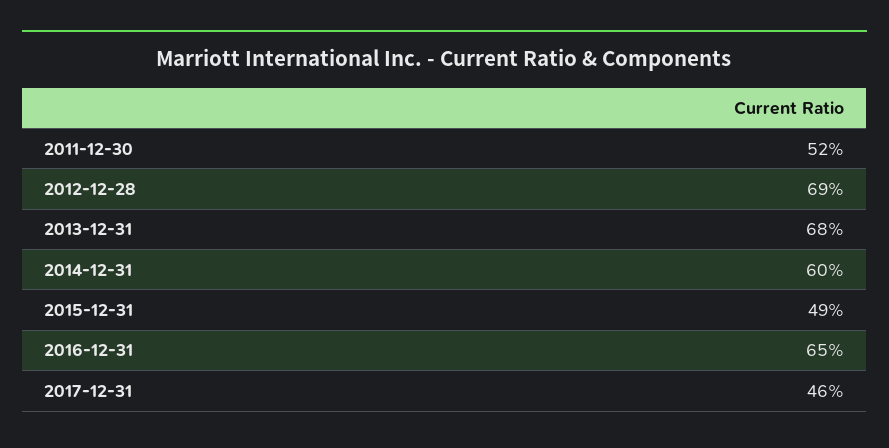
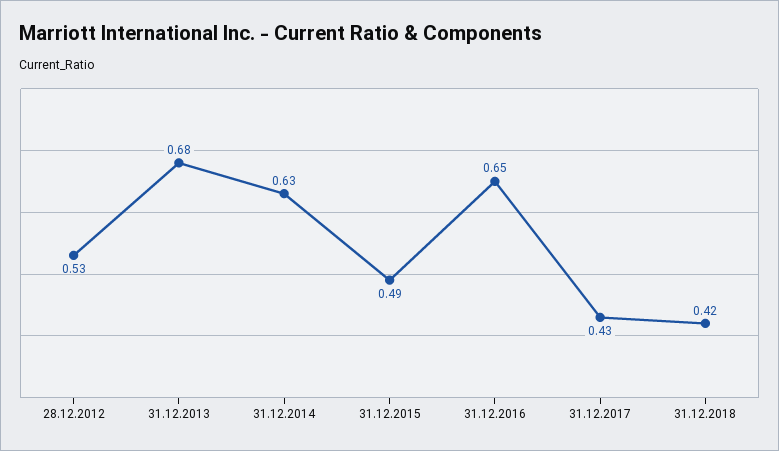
2011-12-30: 0.52 -> none
2012-12-28: 0.69 -> 0.53
2014-12-31: 0.6 -> 0.63
2017-12-31: 0.46 -> 0.43
31.12.2018: none -> 0.42

